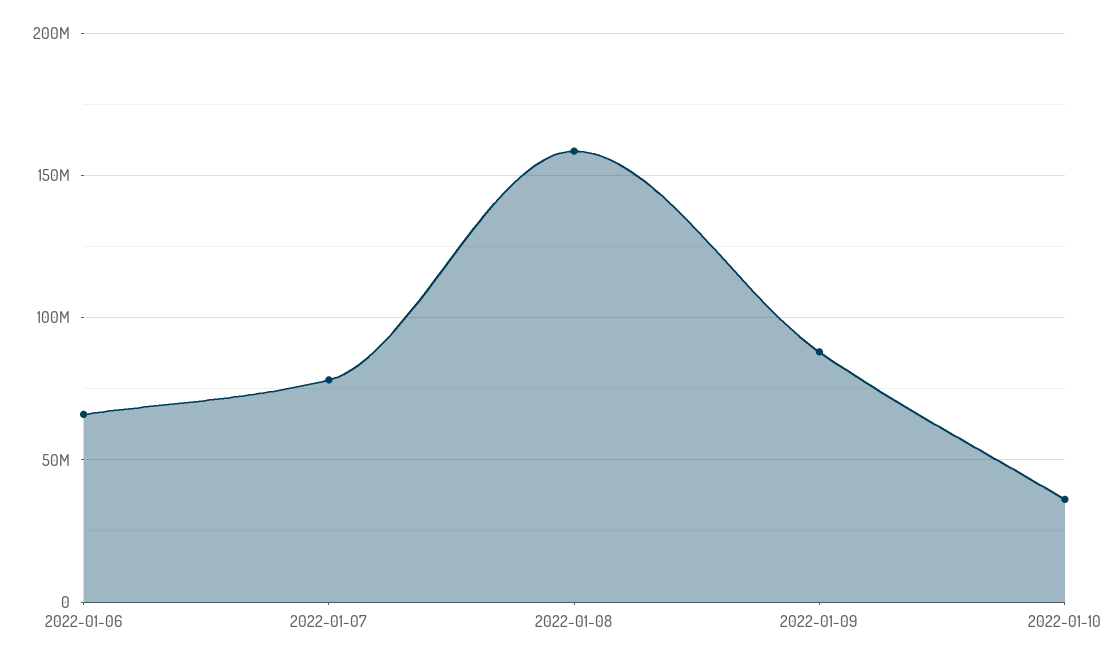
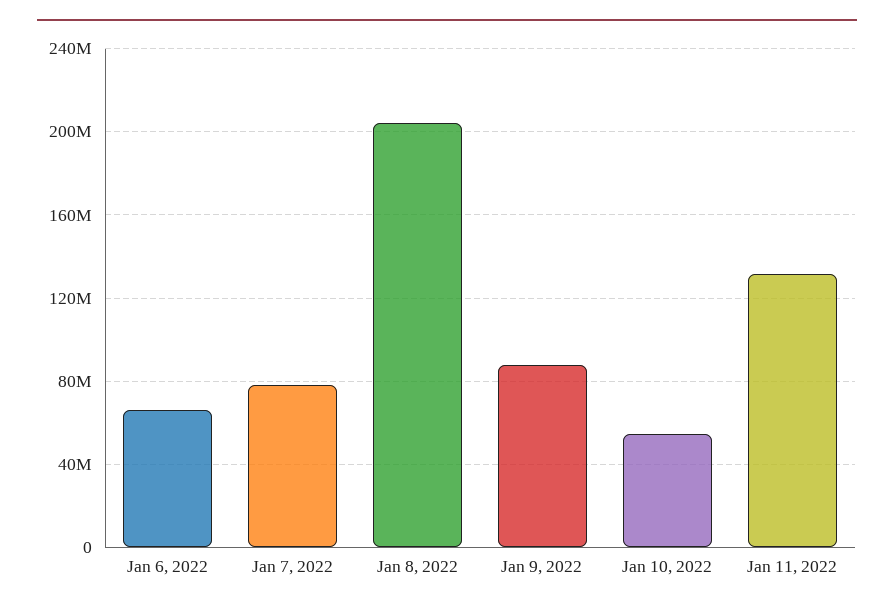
2022-01-08: 160000000 -> 205000000
2022-01-10: 35000000 -> 55000000
Jan 11, 2022: none -> 130000000

